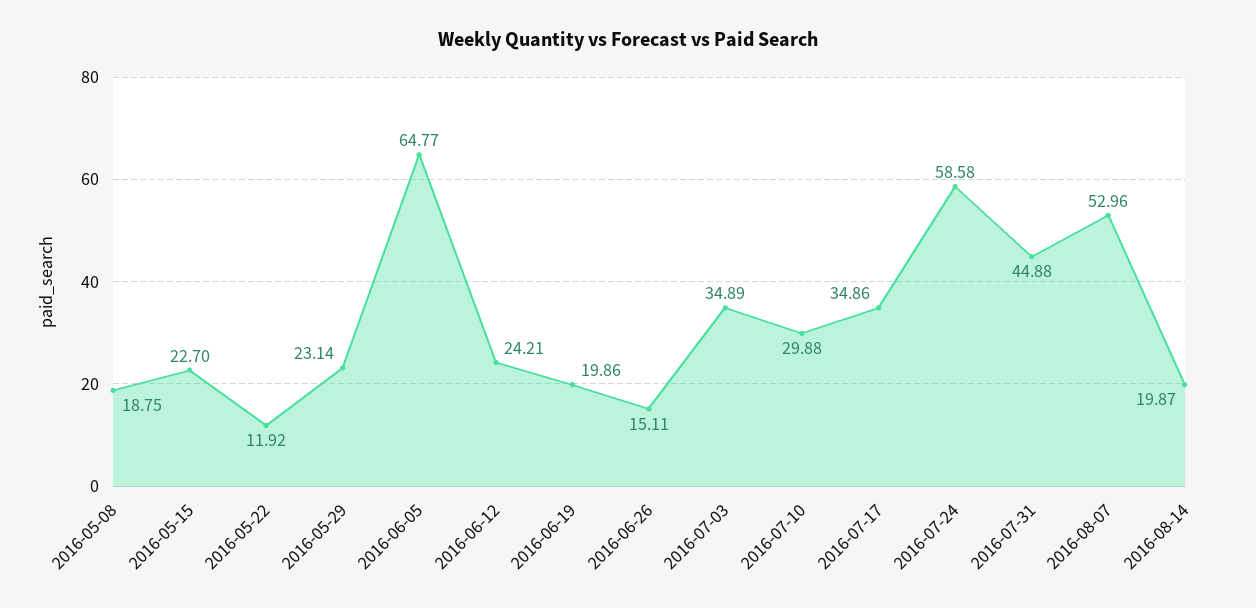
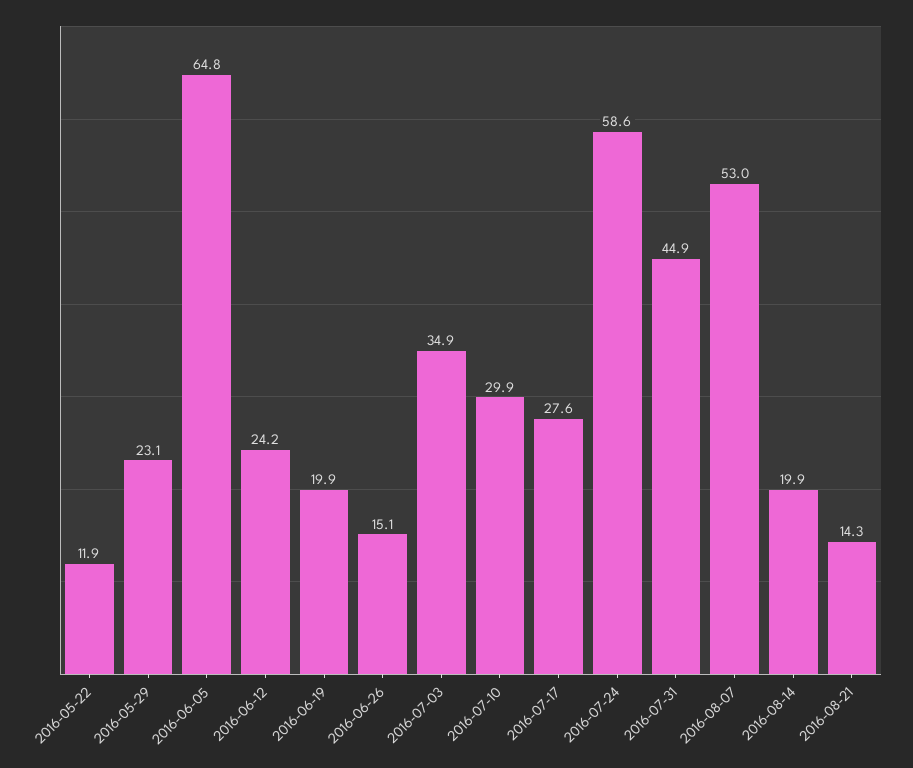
2016-05-08: 18.75 -> none
2016-05-15: 22.7 -> none
2016-07-17: 34.86 -> 27.6
2016-08-21: none -> 14.3

